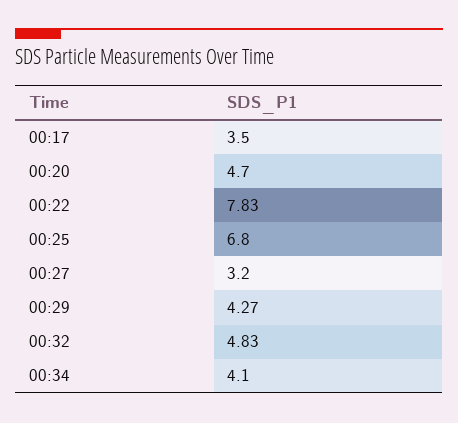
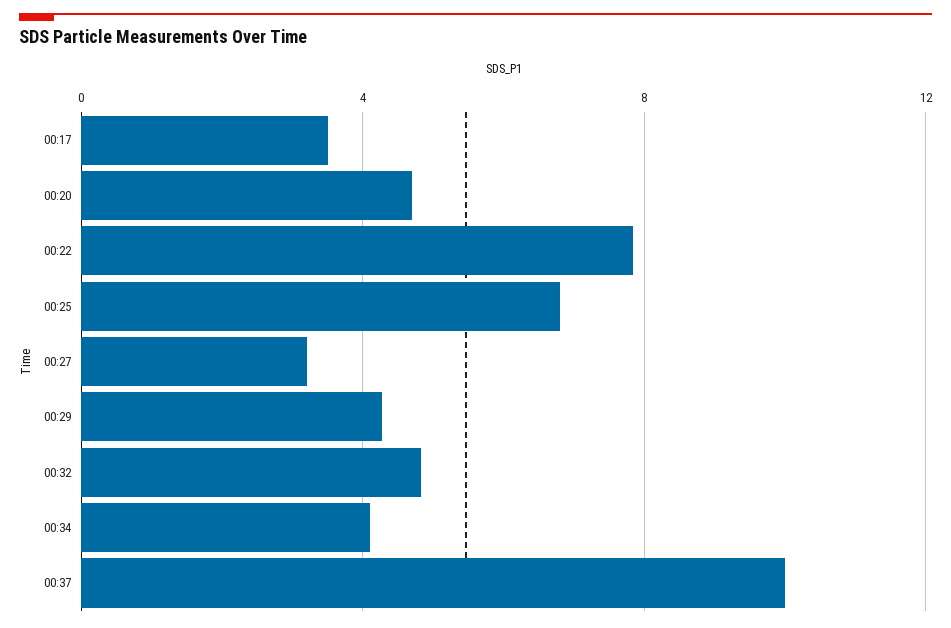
00:37: none -> 10

